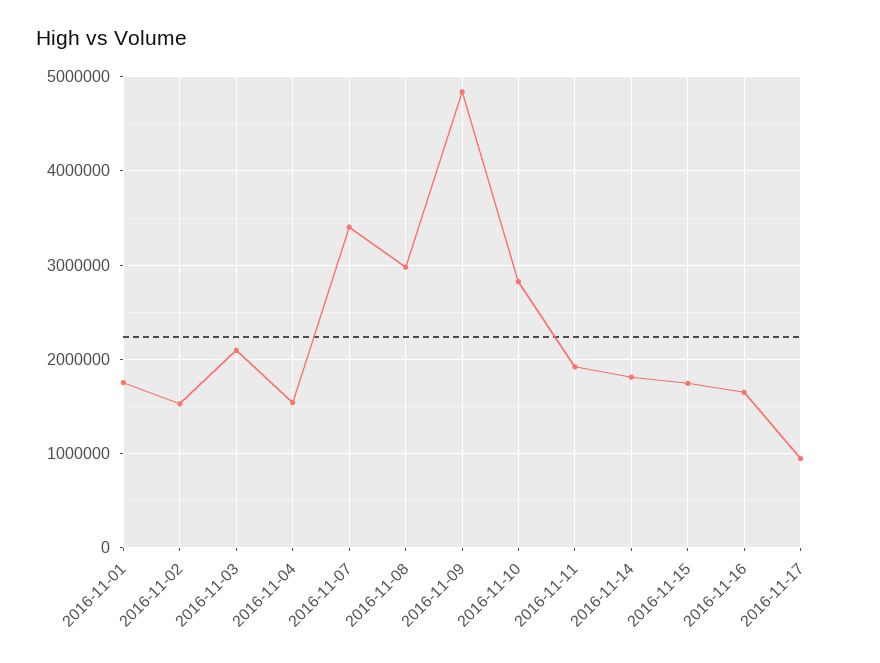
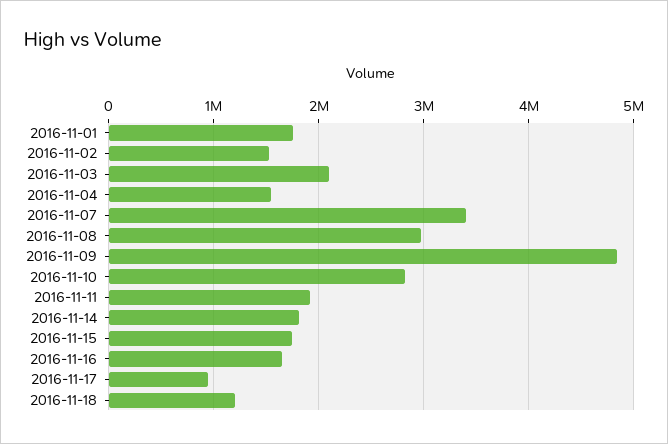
2016-11-18: none -> 1200000

